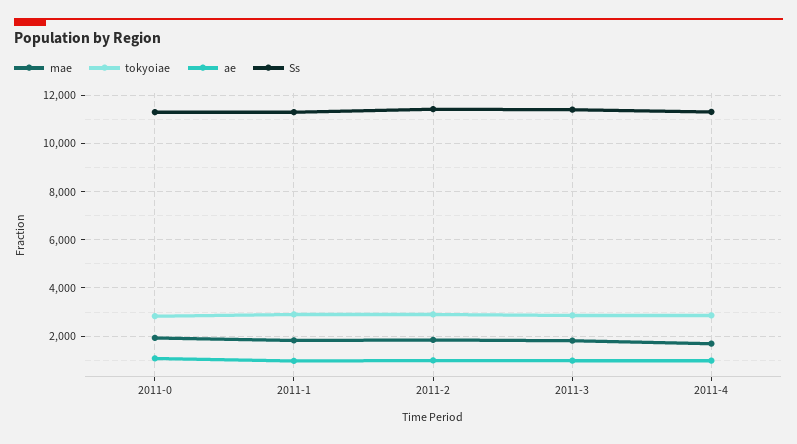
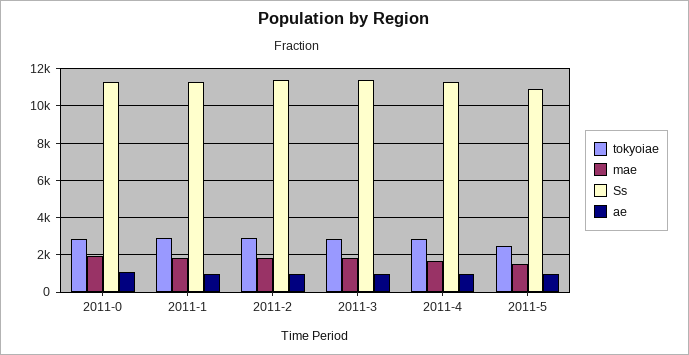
tokyoiae, 2011-5: none -> 2500
mae, 2011-5: none -> 1500
Ss, 2011-5: none -> 11000
ae, 2011-5: none -> 1000

